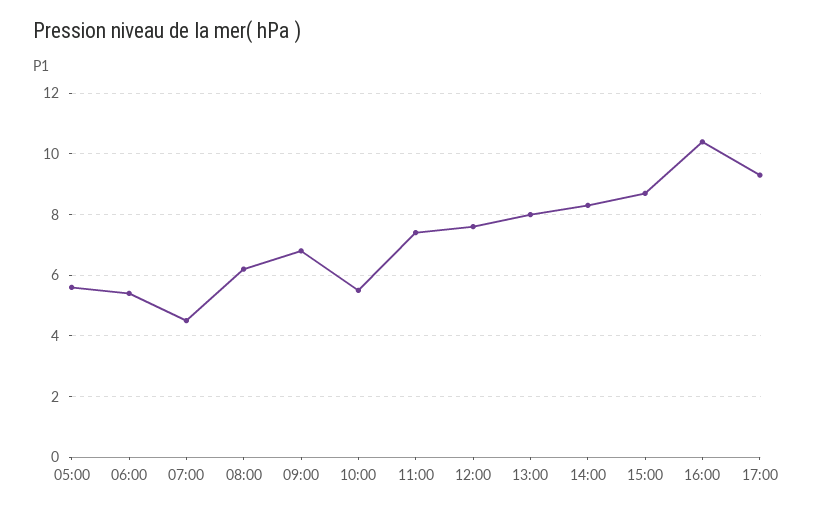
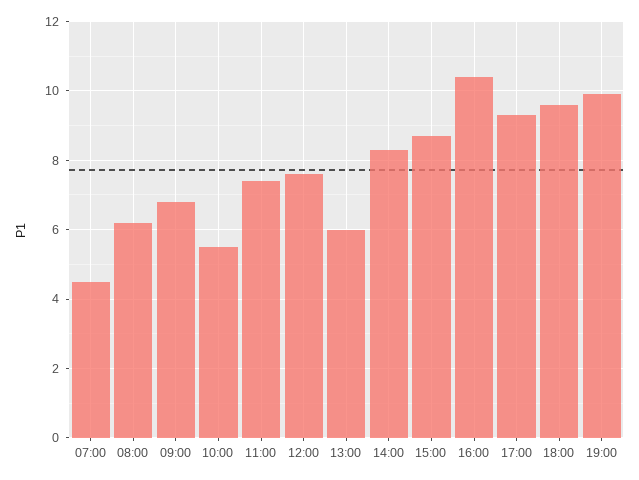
05:00: 5.5 -> none
06:00: 5.5 -> none
13:00: 8 -> 6
18:00: none -> 9.5
19:00: none -> 10

